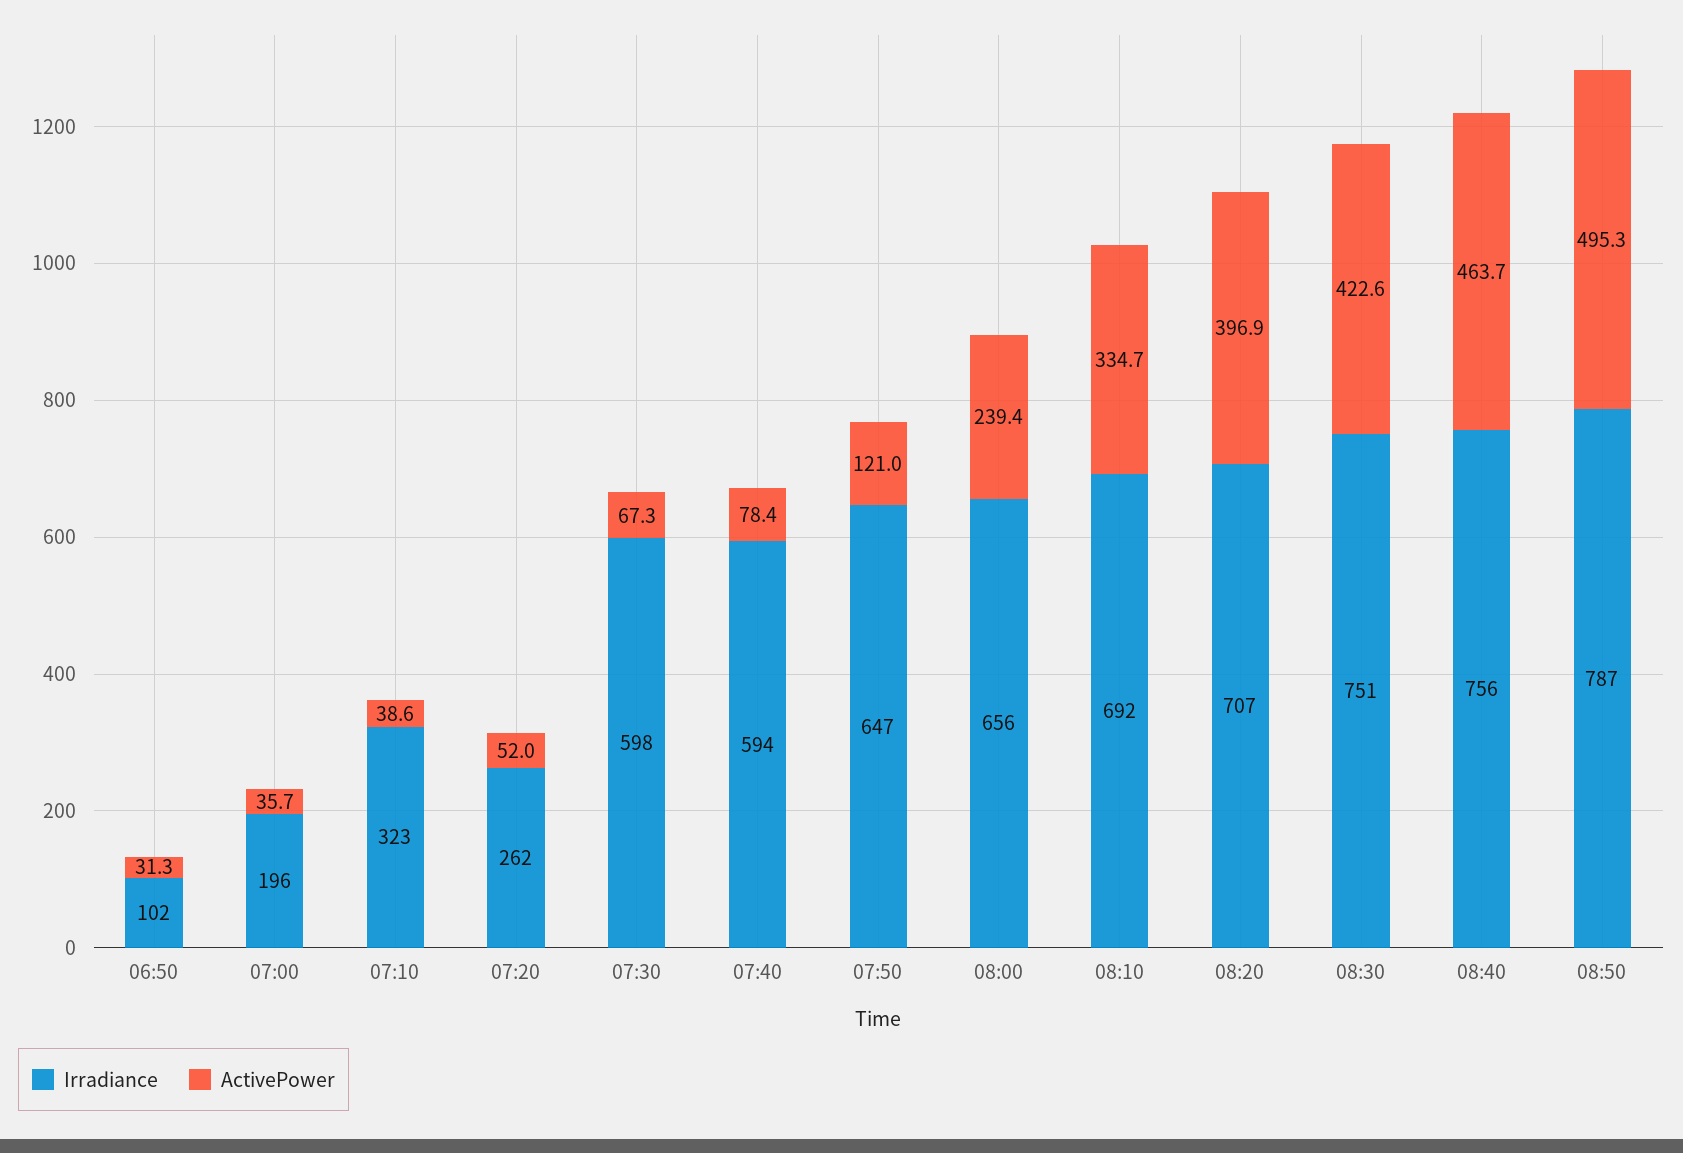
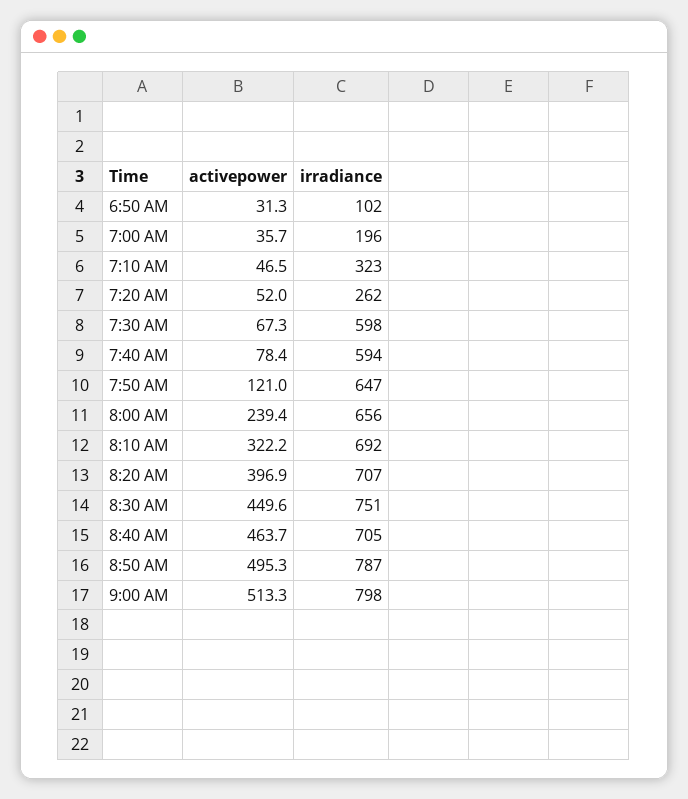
ActivePower, 07:10: 38.6 -> 46.5
ActivePower, 08:10: 334.7 -> 322.2
ActivePower, 08:30: 422.6 -> 449.6
Irradiance, 08:40: 756 -> 705
ActivePower, 9:00 AM: none -> 513.3
Irradiance, 9:00 AM: none -> 798

